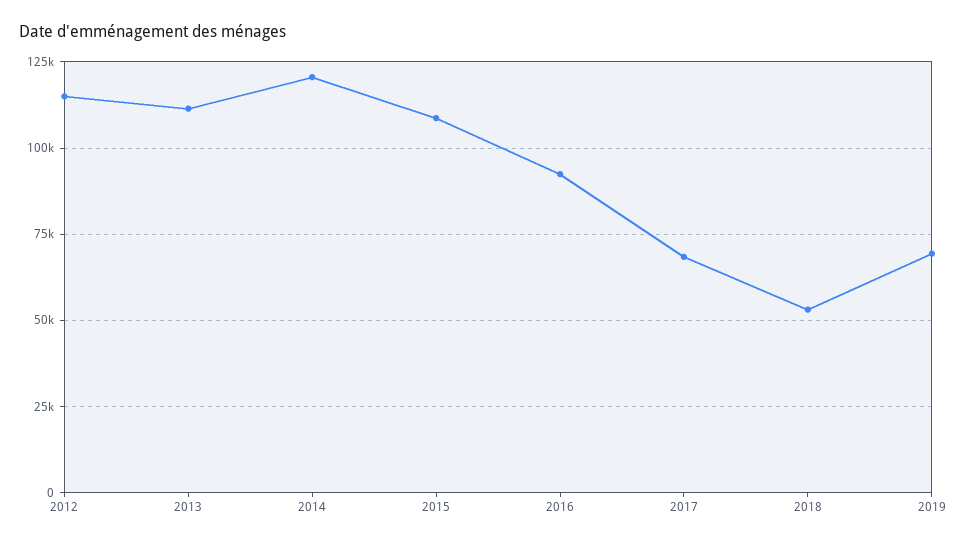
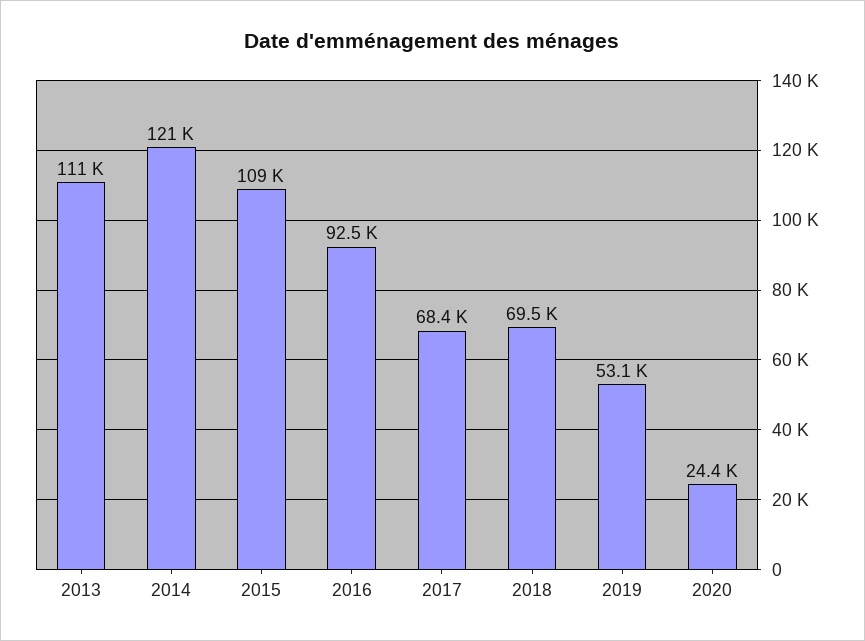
2012: 115000 -> none
2018: 52500 -> 69500
2019: 70000 -> 53100
2020: none -> 24400

